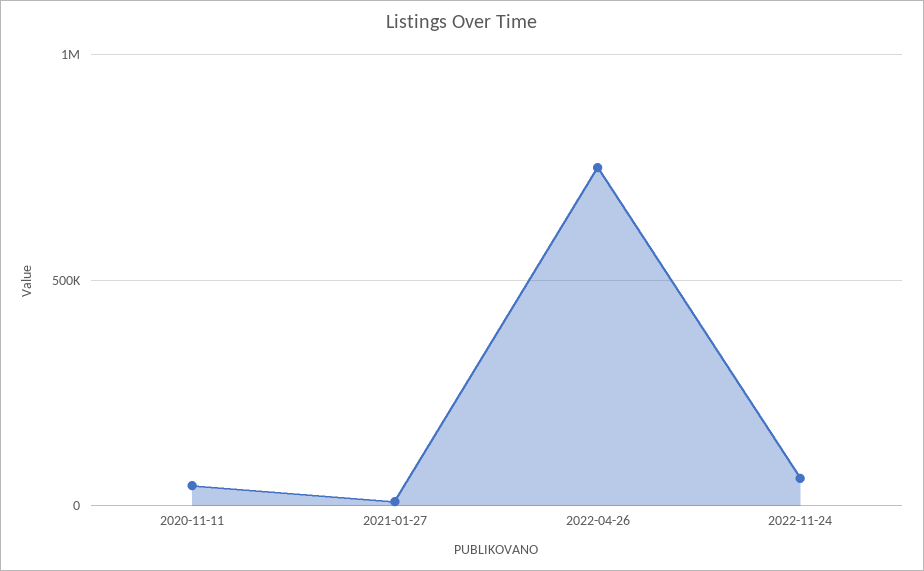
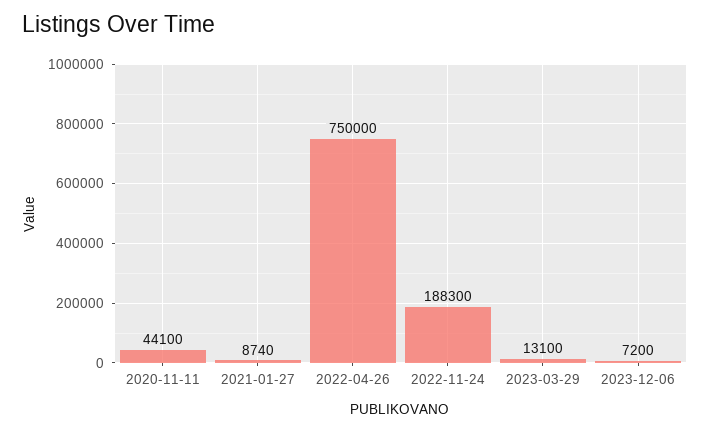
2022-11-24: 50000 -> 188300
2023-03-29: none -> 13100
2023-12-06: none -> 7200

